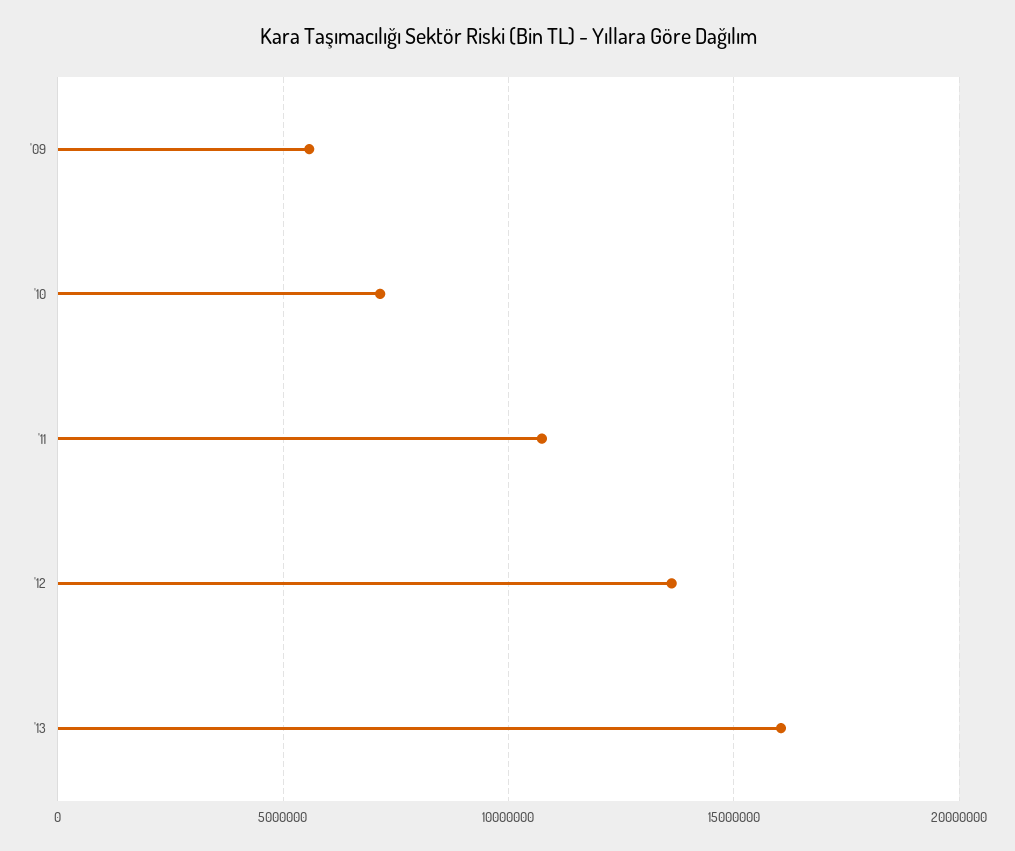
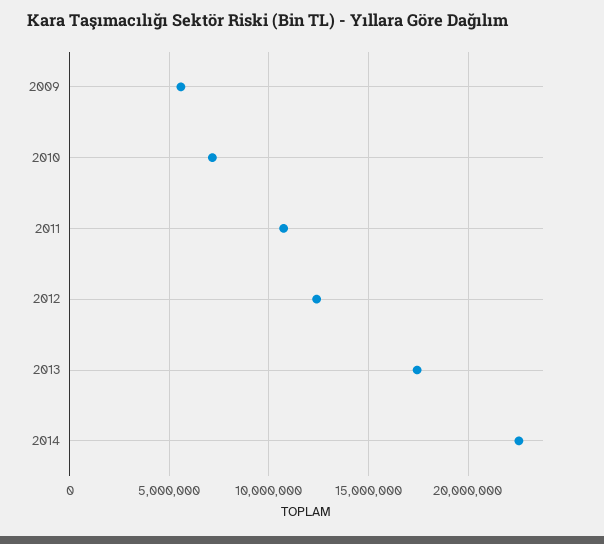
'12: 13500000 -> 12500000
'13: 16000000 -> 17500000
2014: none -> 22500000

